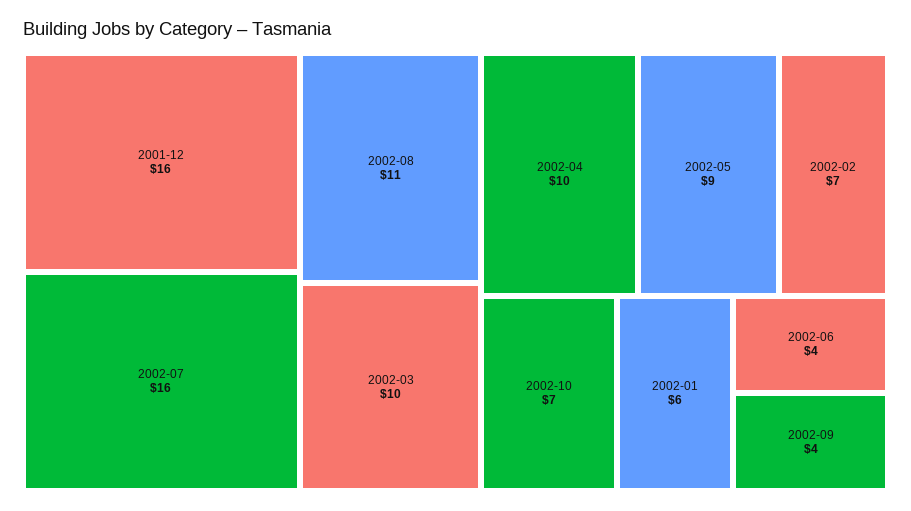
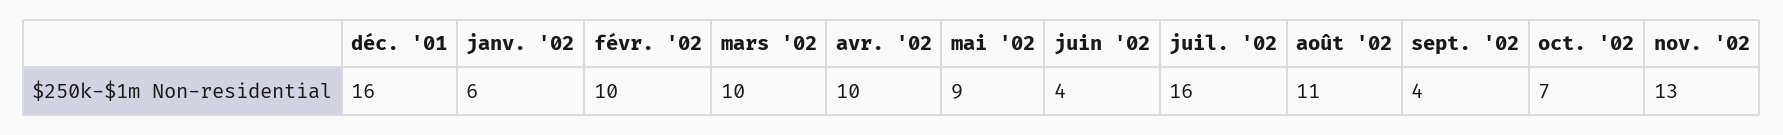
2002-02: 7 -> 10
nov. '02: none -> 13

